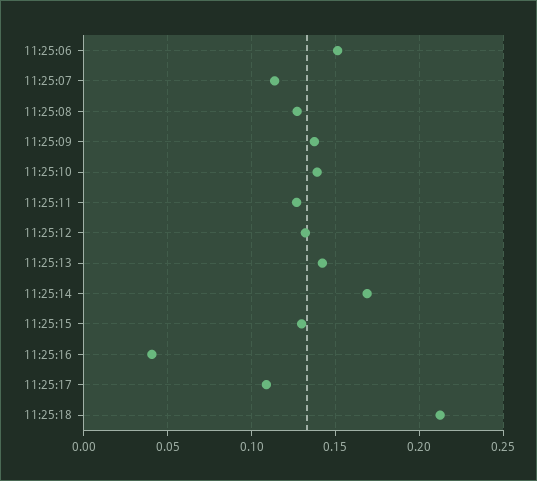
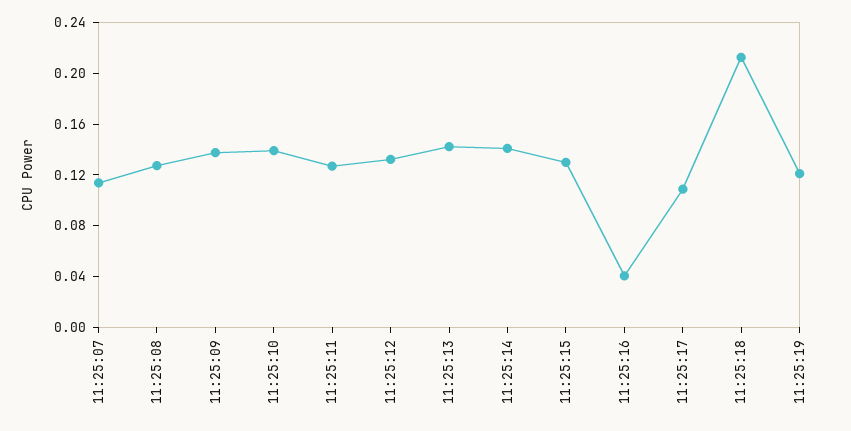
11:25:06: 0.15 -> none
11:25:14: 0.17 -> 0.14
11:25:19: none -> 0.12

